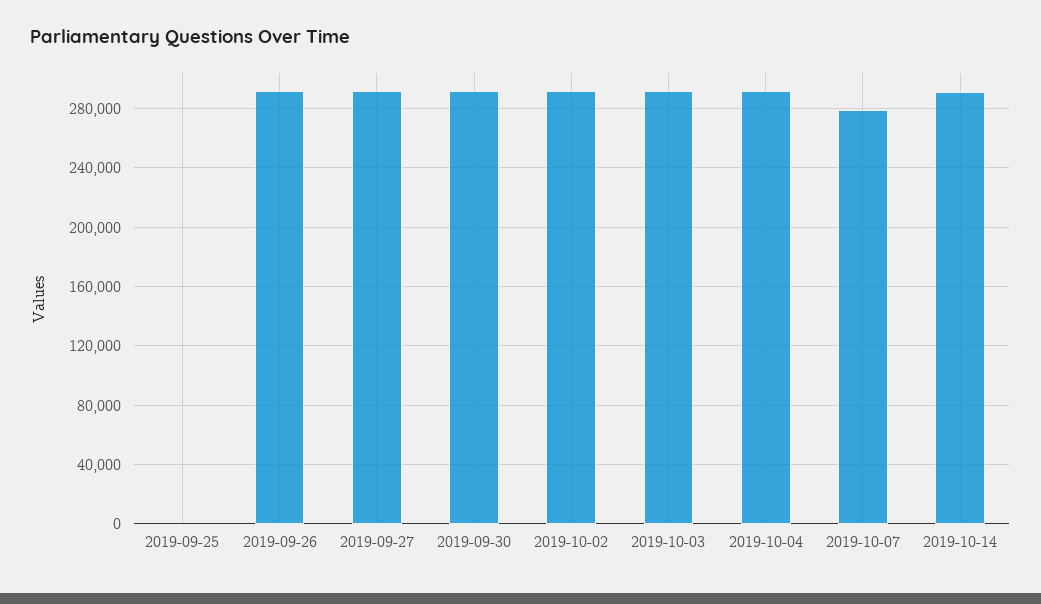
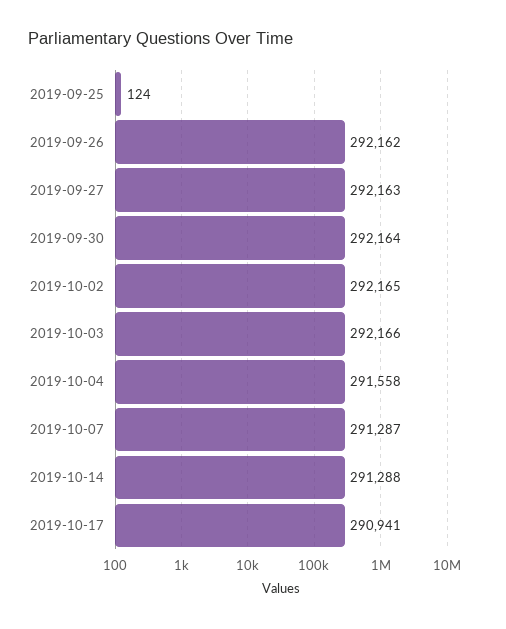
2019-10-07: 280000 -> 291287
2019-10-17: none -> 290941

